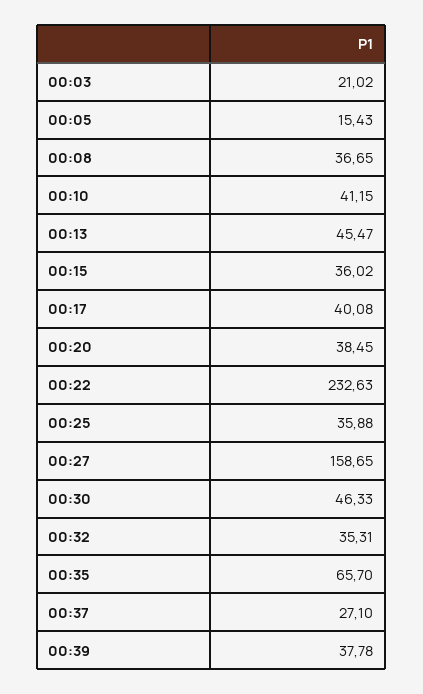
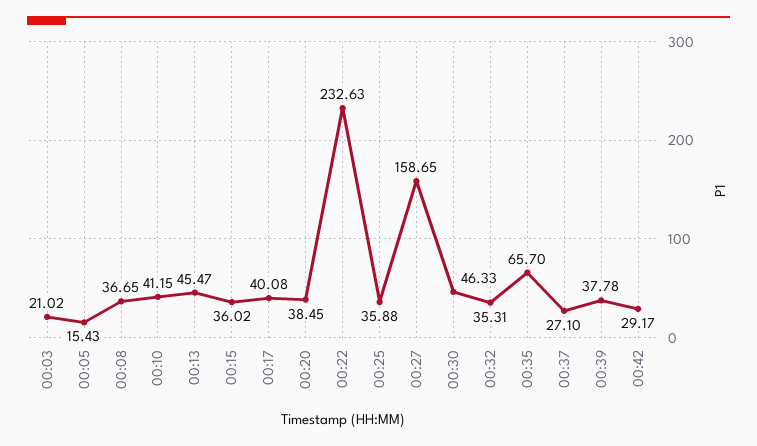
00:42: none -> 29.17

